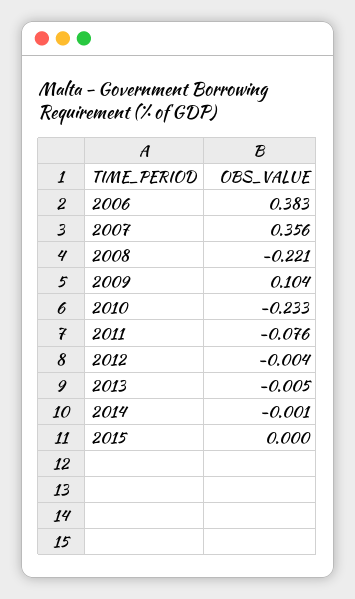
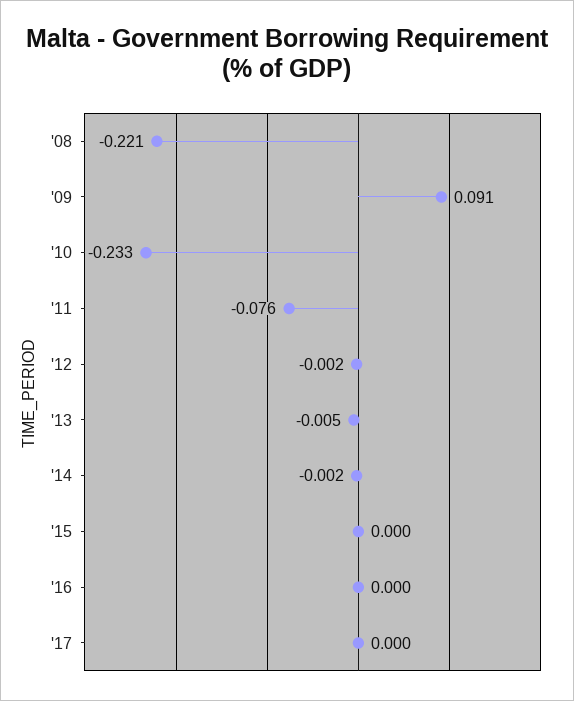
2006: 0.383 -> none
2007: 0.356 -> none
2009: 0.104 -> 0.091
2012: -0.004 -> -0.002
2014: -0.001 -> -0.002
'16: none -> 0
'17: none -> 0

